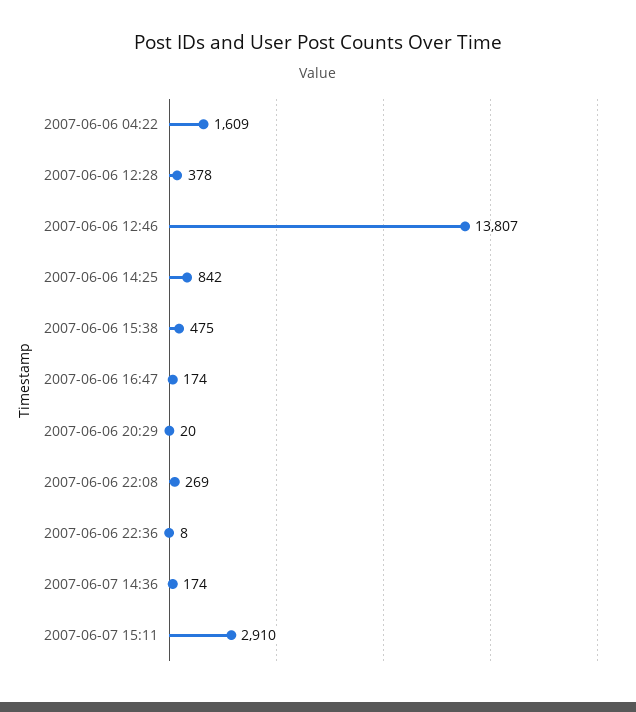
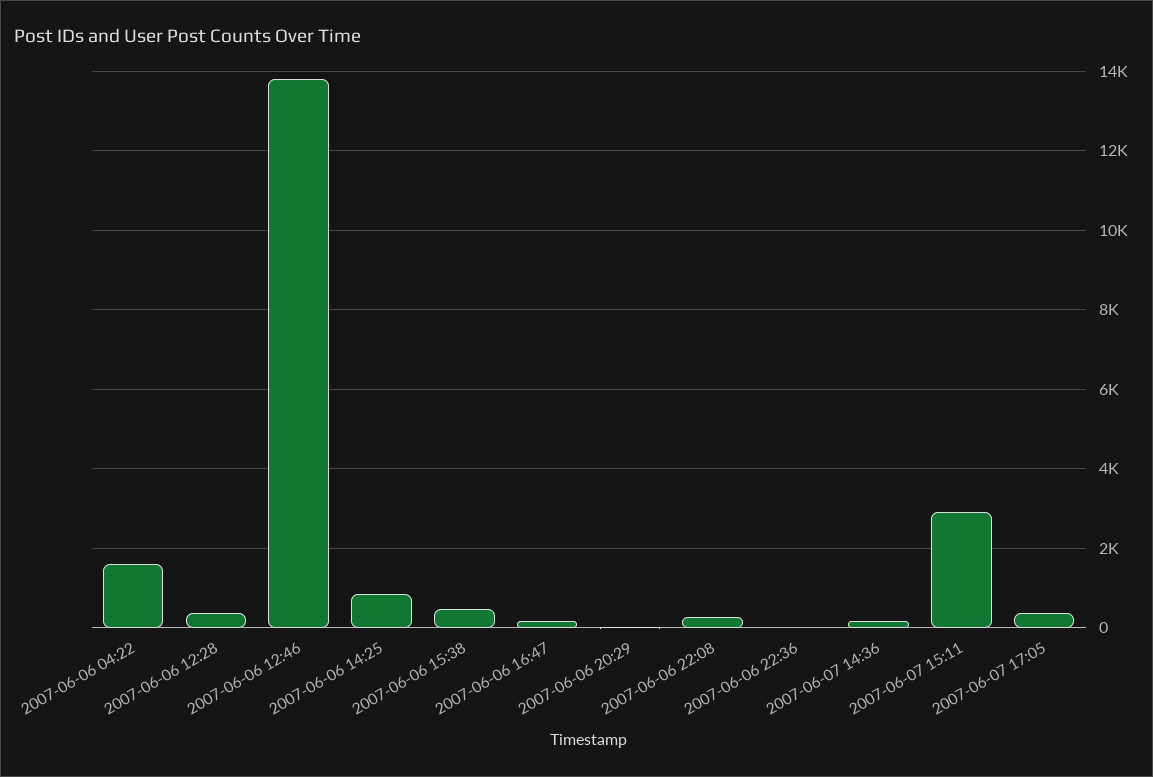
2007-06-07 17:05: none -> 400

